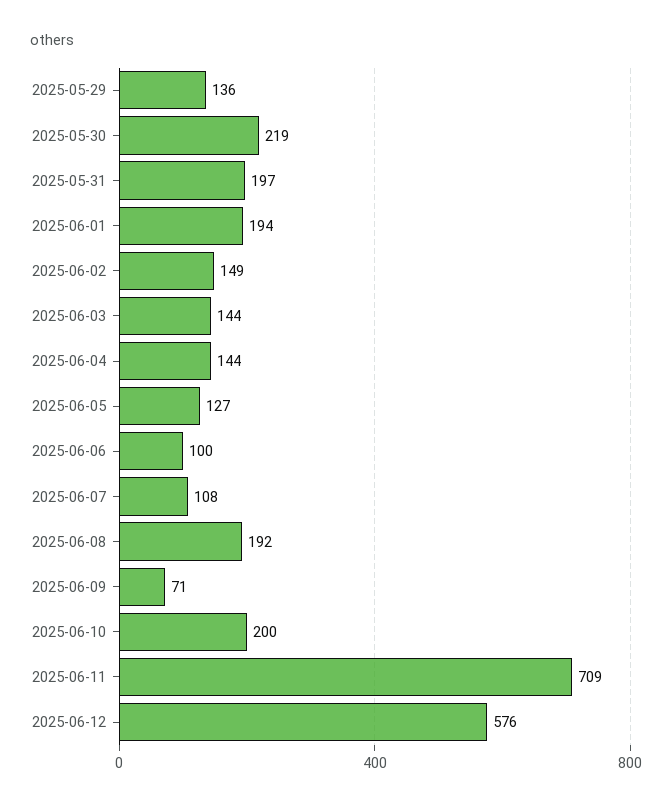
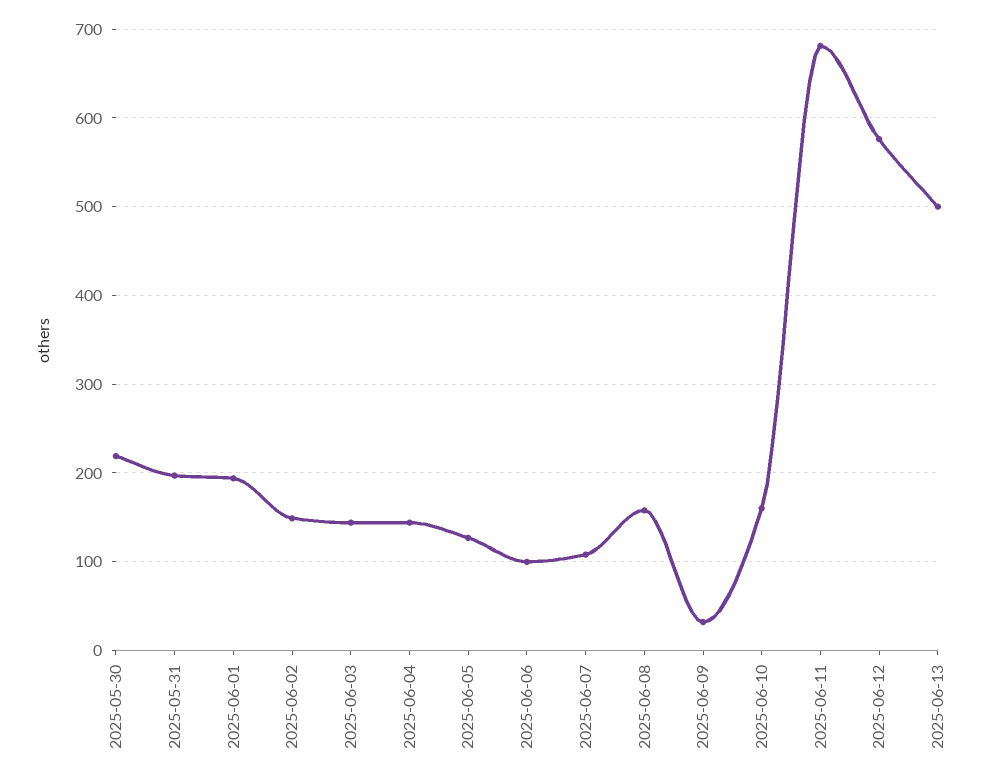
2025-05-29: 136 -> none
2025-06-08: 192 -> 160
2025-06-09: 71 -> 30
2025-06-10: 200 -> 160
2025-06-11: 709 -> 680
2025-06-13: none -> 500

